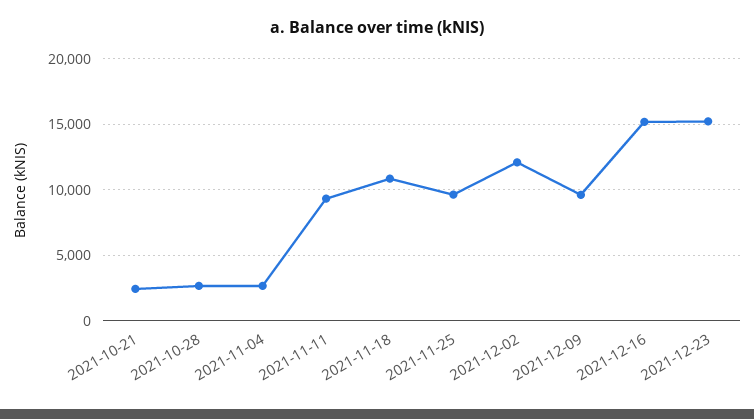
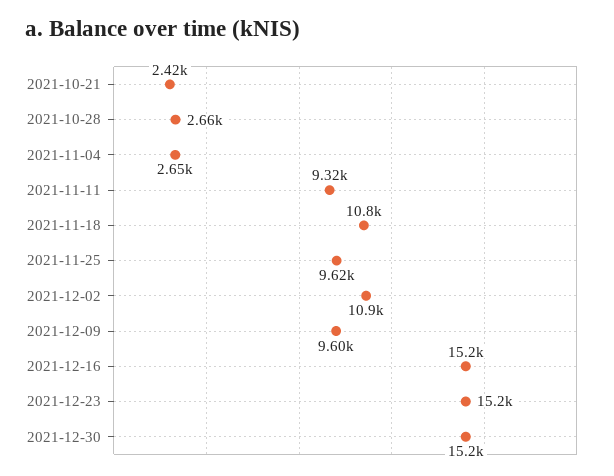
2021-12-02: 12000 -> 10900
2021-12-30: none -> 15200

